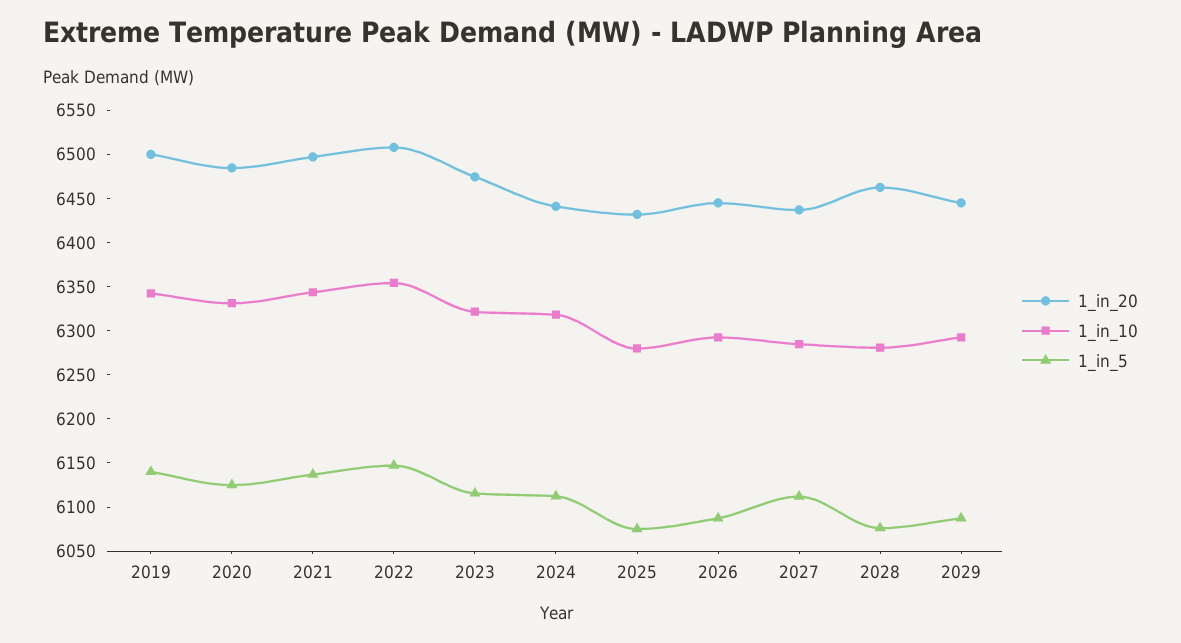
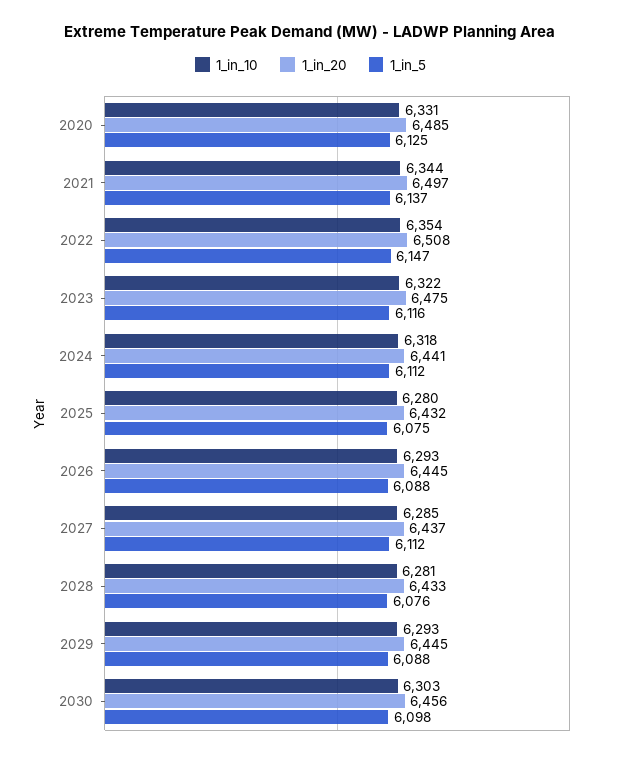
1_in_20, 2019: 6500 -> none
1_in_10, 2019: 6340 -> none
1_in_5, 2019: 6140 -> none
1_in_20, 2028: 6460 -> 6433
1_in_10, 2030: none -> 6303
1_in_20, 2030: none -> 6456
1_in_5, 2030: none -> 6098

